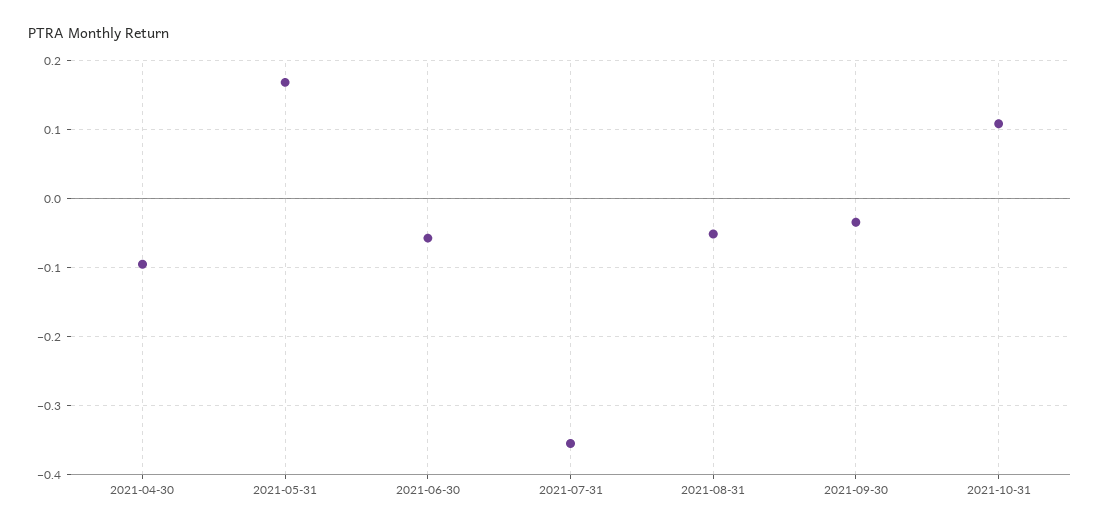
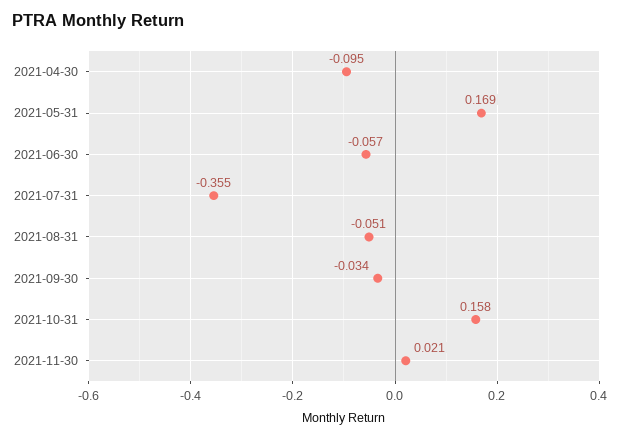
2021-10-31: 0.11 -> 0.158
2021-11-30: none -> 0.021

